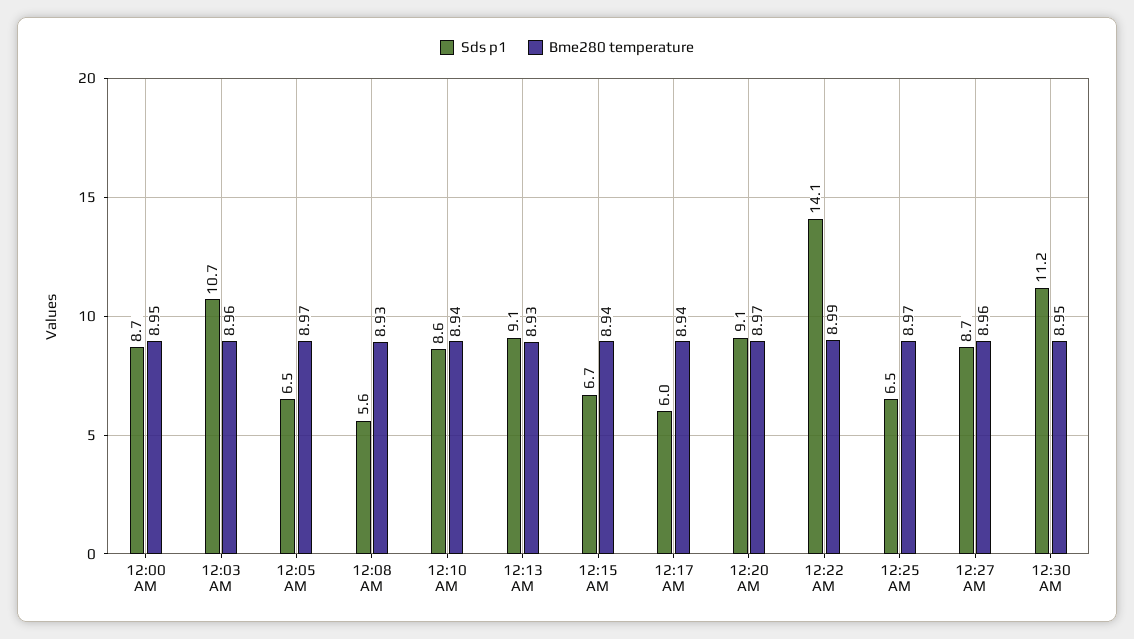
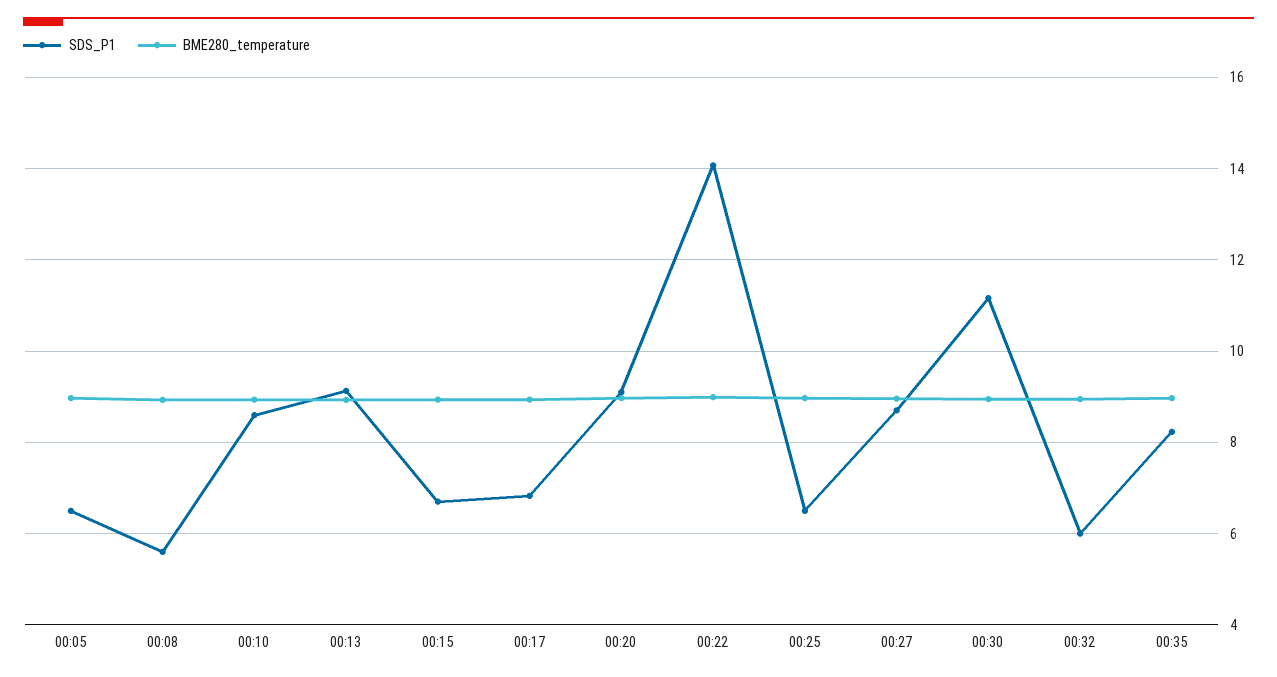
Sds p1, 12:00 AM: 8.7 -> none
Bme280 temperature, 12:00 AM: 8.95 -> none
Sds p1, 12:03 AM: 10.7 -> none
Bme280 temperature, 12:03 AM: 8.96 -> none
Sds p1, 12:17 AM: 6 -> 6.8
Sds p1, 00:32: none -> 6
Bme280 temperature, 00:32: none -> 9
Sds p1, 00:35: none -> 8.2
Bme280 temperature, 00:35: none -> 9

